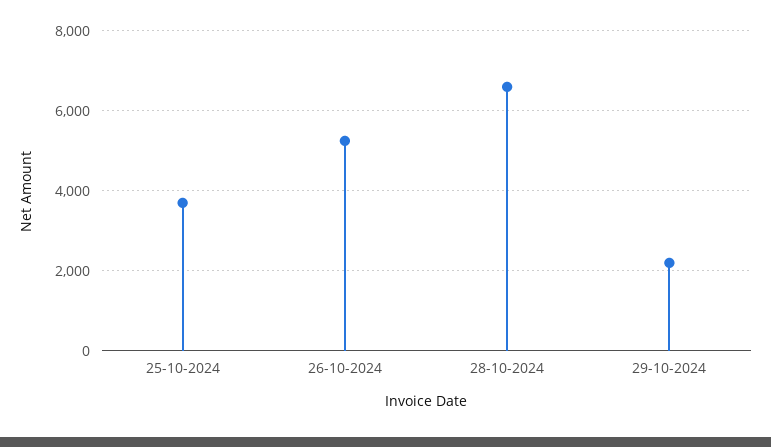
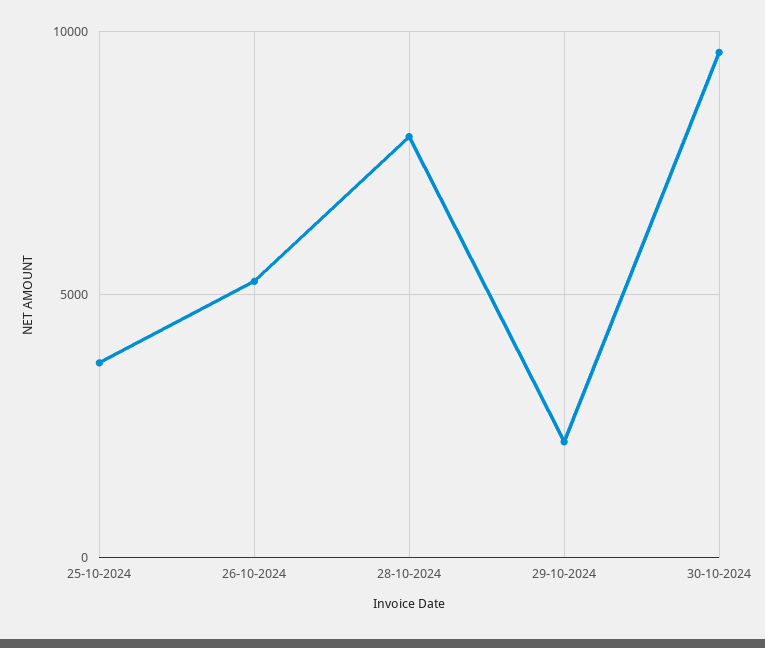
28-10-2024: 6600 -> 8000
30-10-2024: none -> 9500

